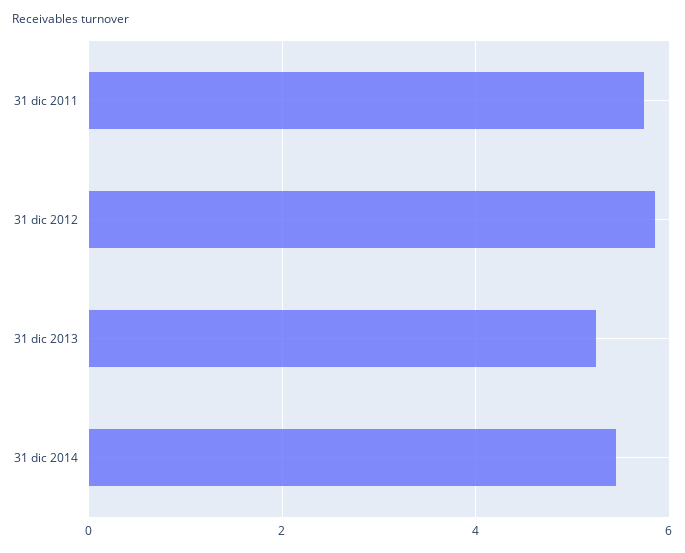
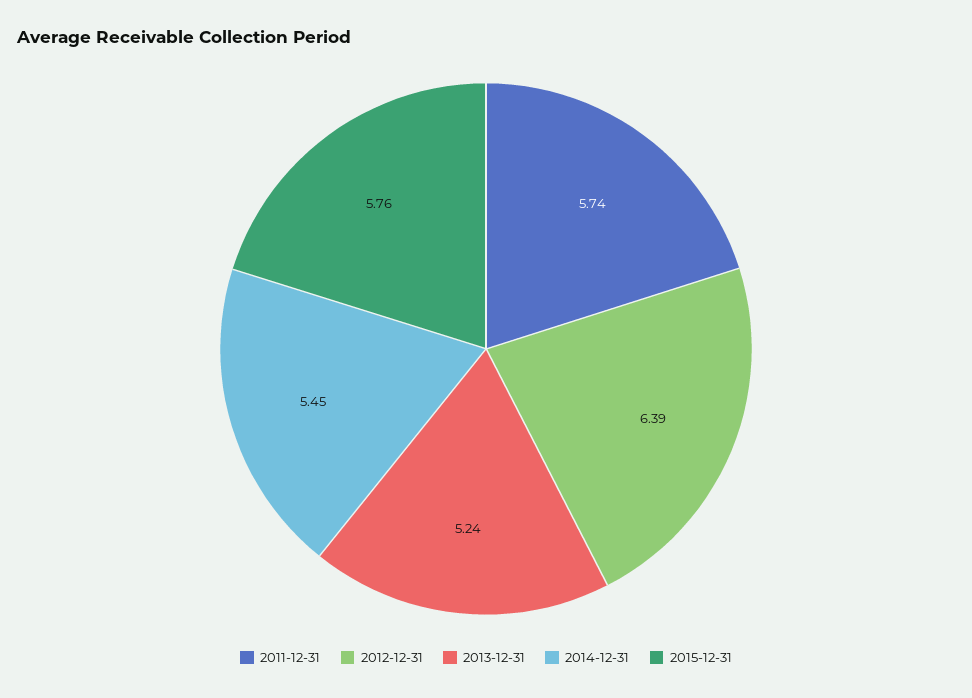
31 dic 2012: 5.8 -> 6.39
2015-12-31: none -> 5.76

